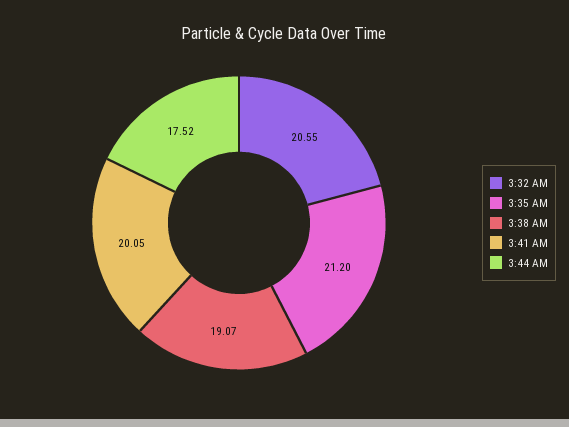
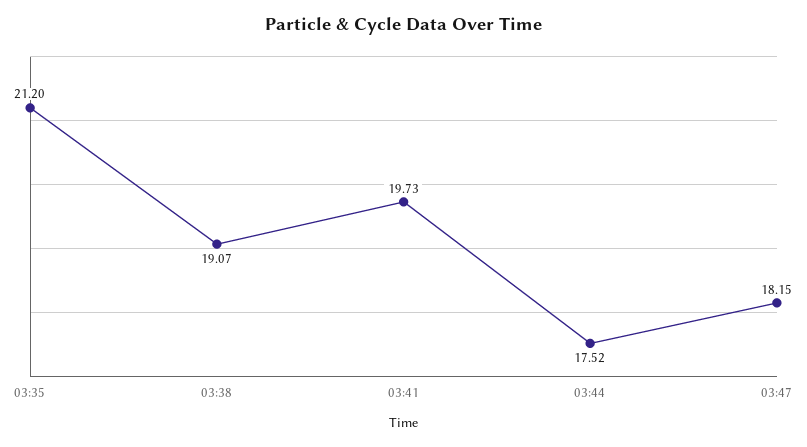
3:32 AM: 20.55 -> none
3:41 AM: 20.05 -> 19.73
03:47: none -> 18.15

